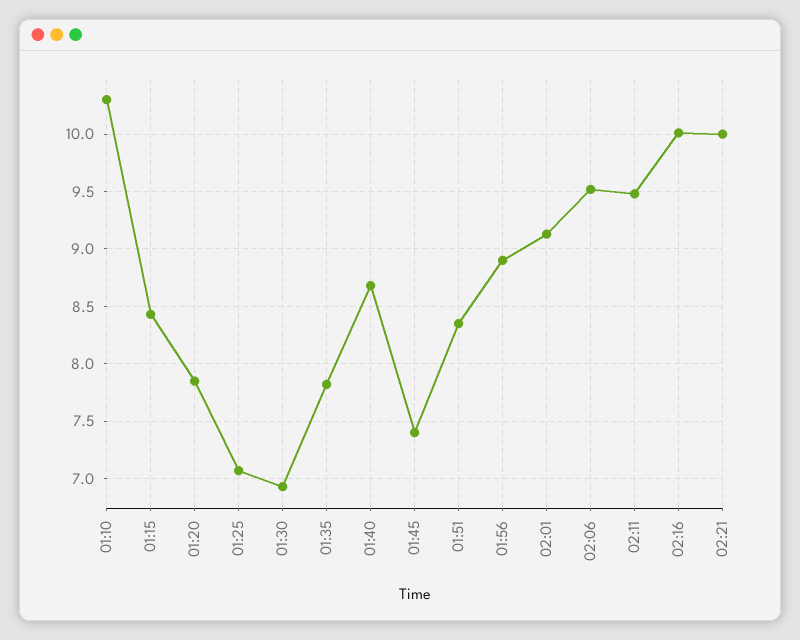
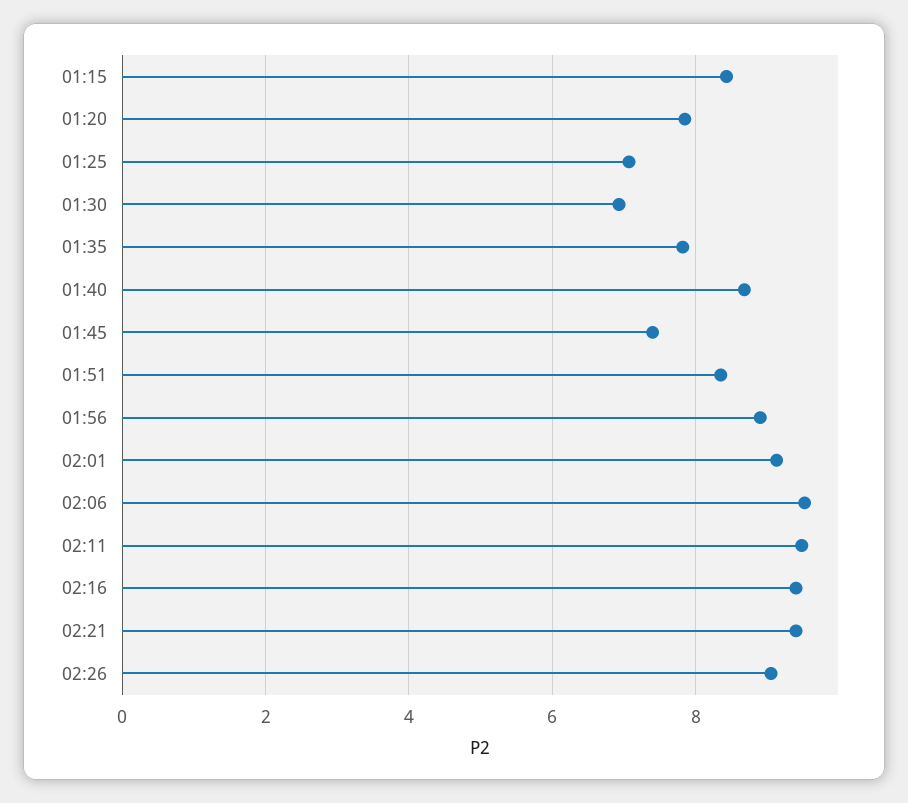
01:10: 10.3 -> none
02:16: 10 -> 9.4
02:21: 10 -> 9.4
02:26: none -> 9

